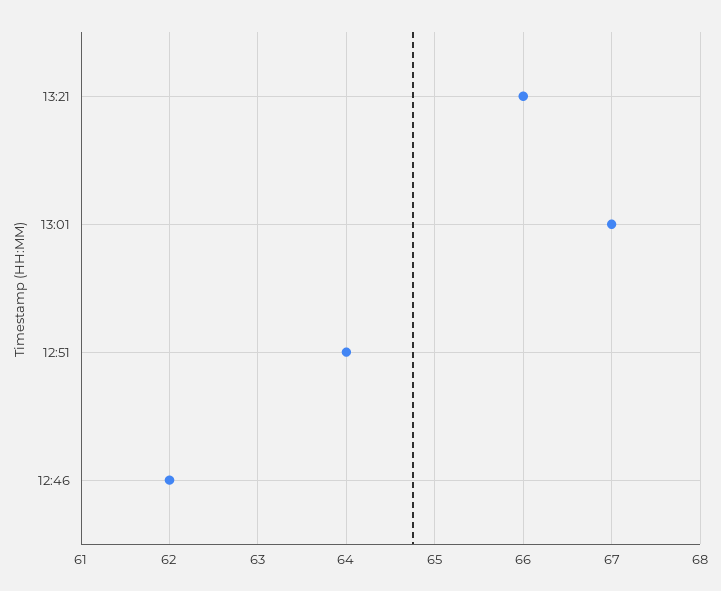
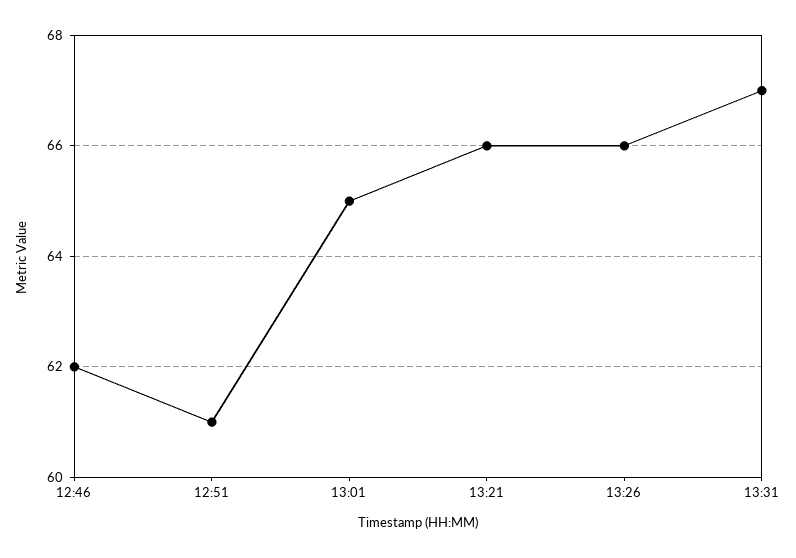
13:01: 67 -> 65
12:51: 64 -> 61
13:26: none -> 66
13:31: none -> 67

